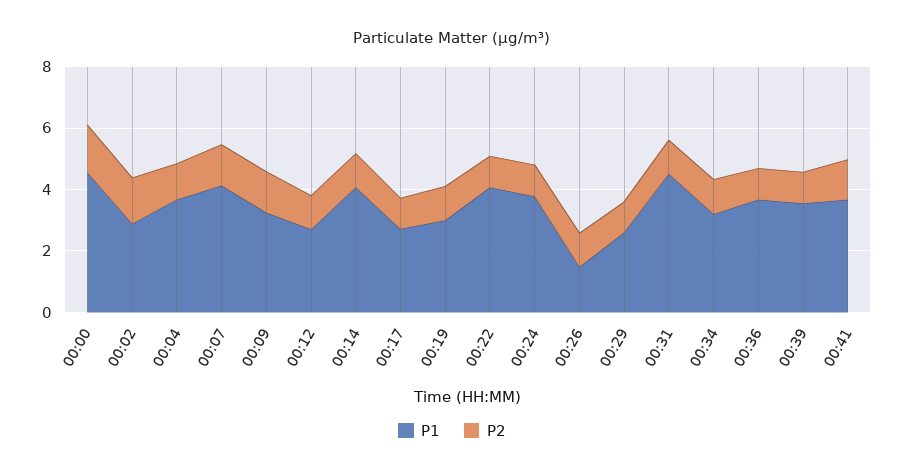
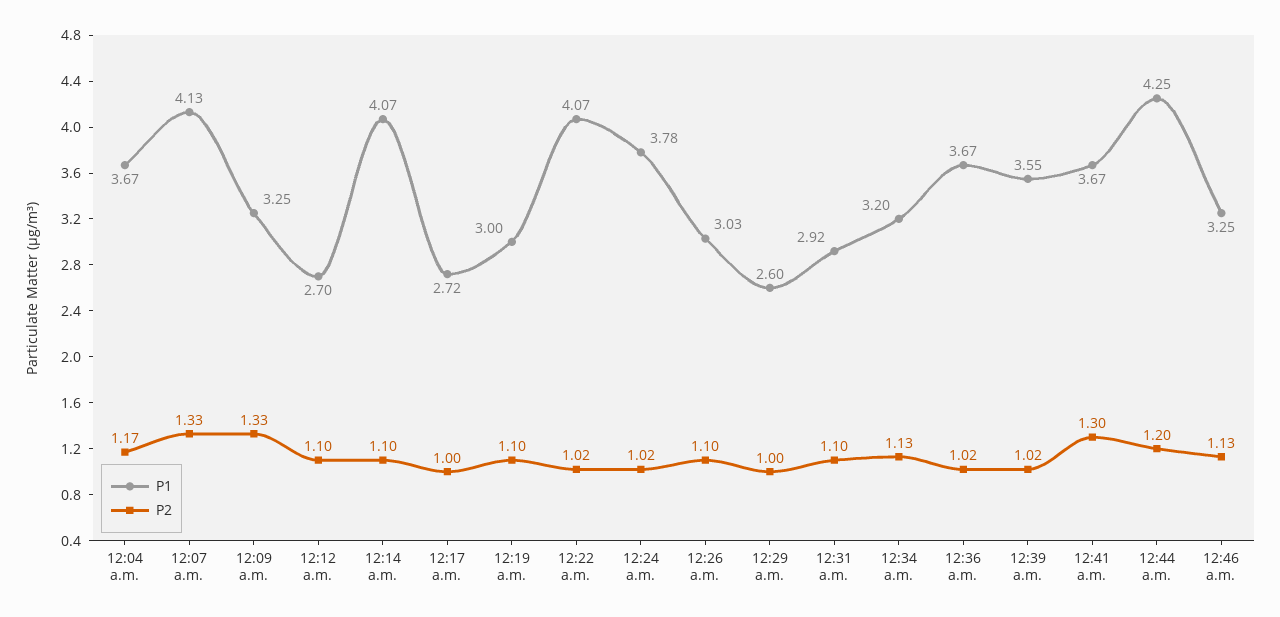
P1, 00:00: 4.5 -> none
P2, 00:00: 1.5 -> none
P1, 00:02: 3 -> none
P2, 00:02: 1.5 -> none
P1, 00:26: 1.5 -> 3.03
P1, 00:31: 4.5 -> 2.92
P1, 12:44 a.m.: none -> 4.25
P2, 12:44 a.m.: none -> 1.2
P1, 12:46 a.m.: none -> 3.25
P2, 12:46 a.m.: none -> 1.13

